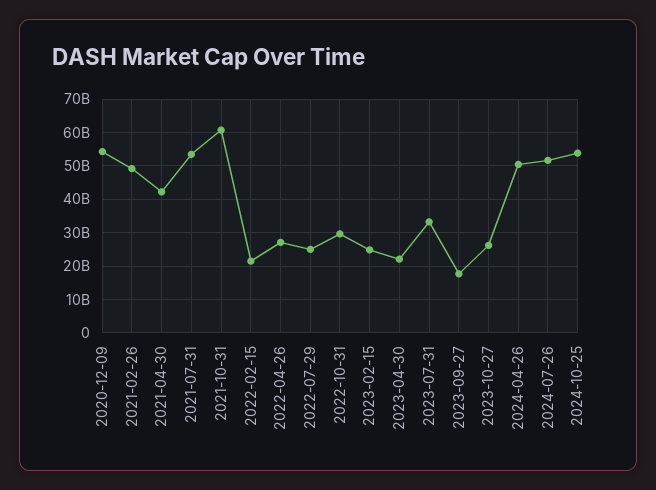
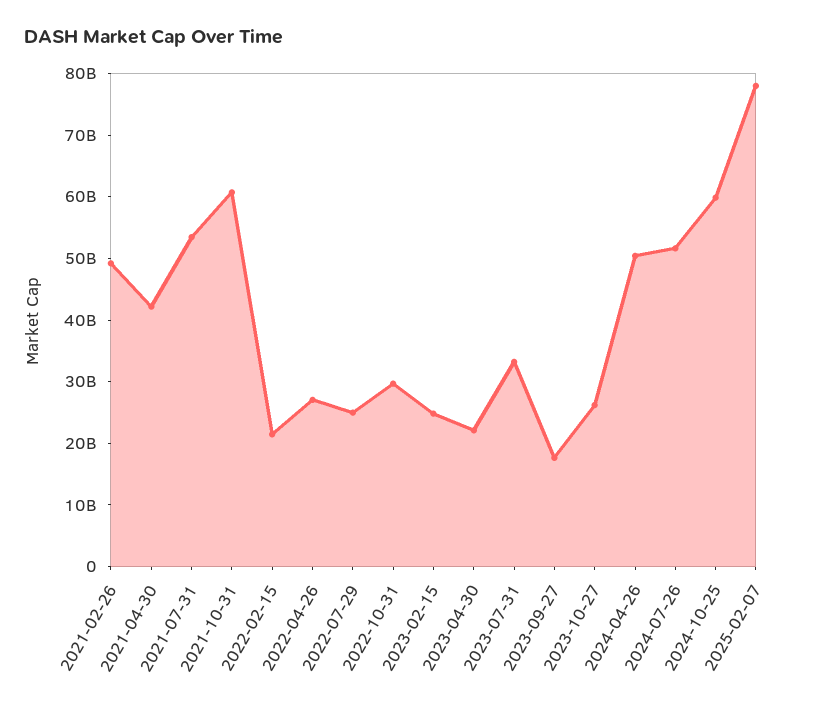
2020-12-09: 54000000000 -> none
2024-10-25: 54000000000 -> 60000000000
2025-02-07: none -> 78000000000

